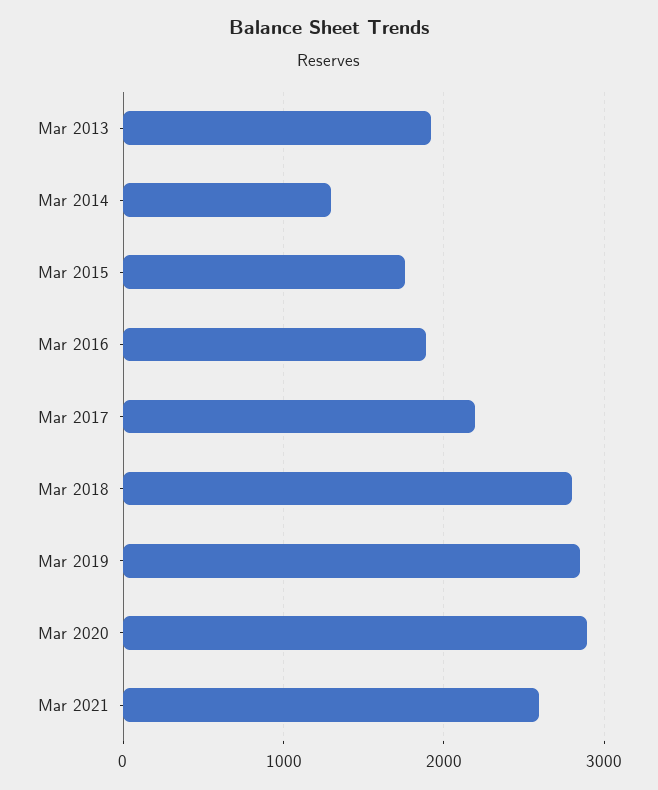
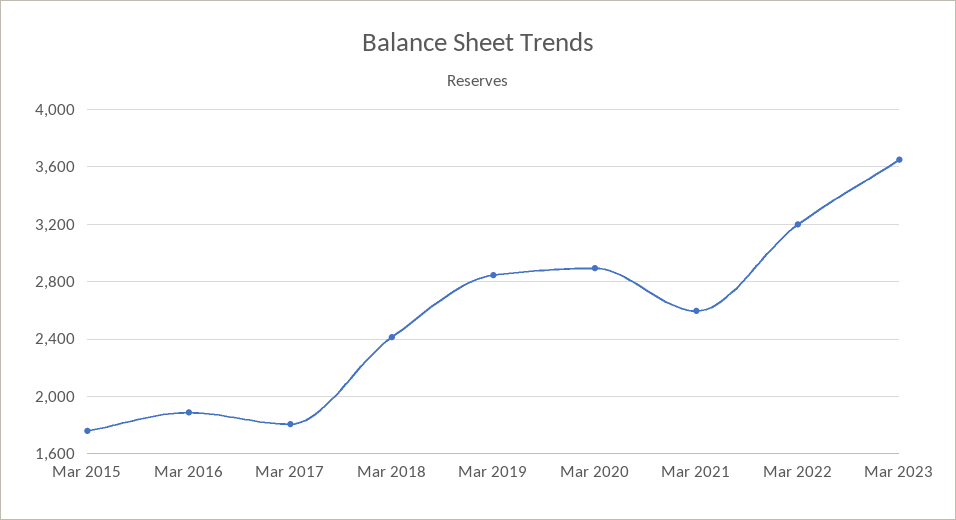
Mar 2013: 1900 -> none
Mar 2014: 1300 -> none
Mar 2017: 2200 -> 1800
Mar 2018: 2800 -> 2400
Mar 2022: none -> 3200
Mar 2023: none -> 3650

